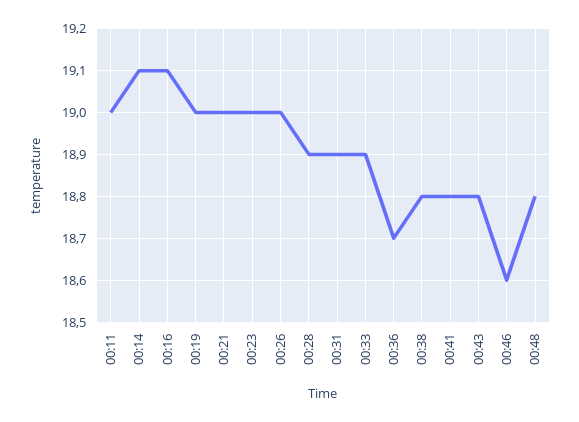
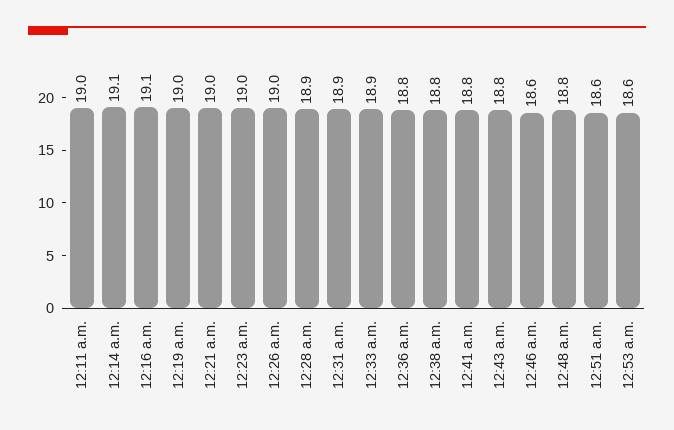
00:36: 18.7 -> 18.8
12:51 a.m.: none -> 18.6
12:53 a.m.: none -> 18.6

